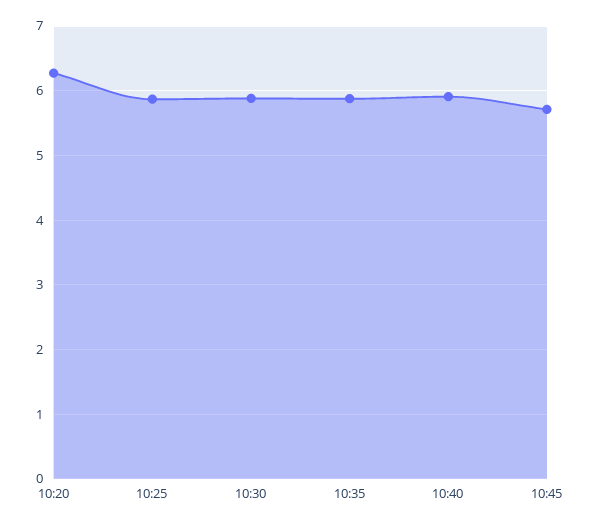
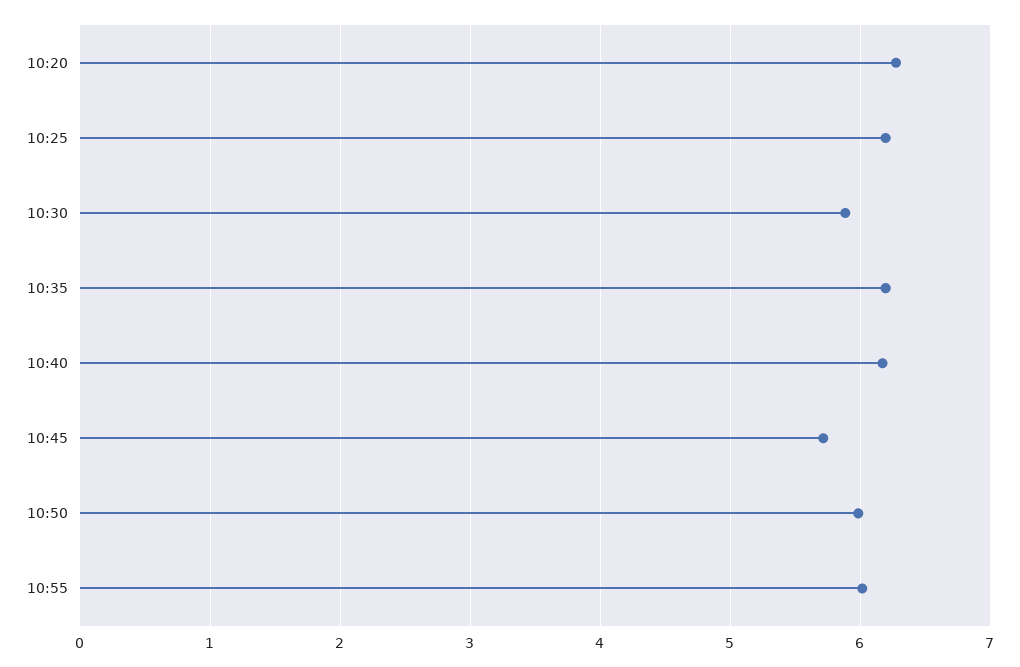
10:25: 5.9 -> 6.2
10:35: 5.9 -> 6.2
10:40: 5.9 -> 6.2
10:50: none -> 6
10:55: none -> 6

